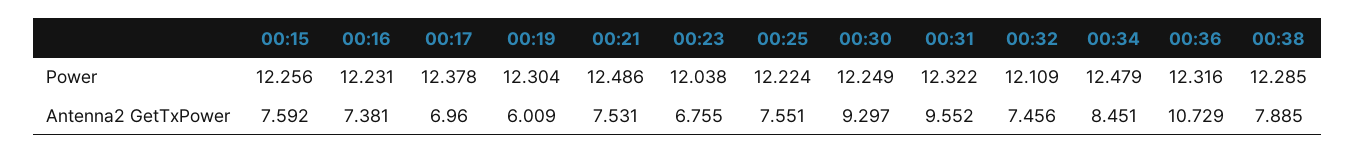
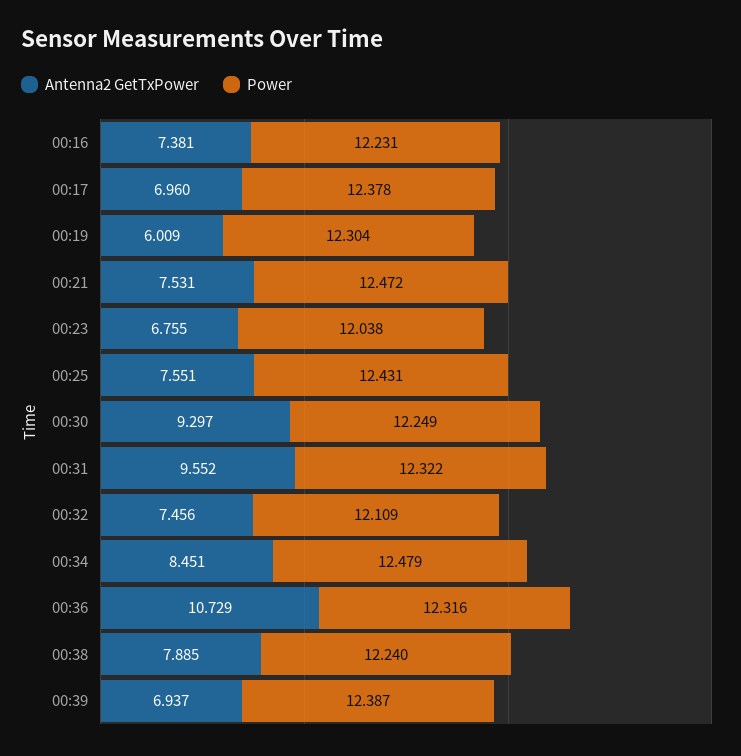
Power, 00:15: 12.256 -> none
Power, 00:21: 12.486 -> 12.472
Power, 00:25: 12.224 -> 12.431
Power, 00:38: 12.285 -> 12.24
Antenna2 GetTxPower, 00:15: 7.592 -> none
Antenna2 GetTxPower, 00:39: none -> 6.937
Power, 00:39: none -> 12.387

